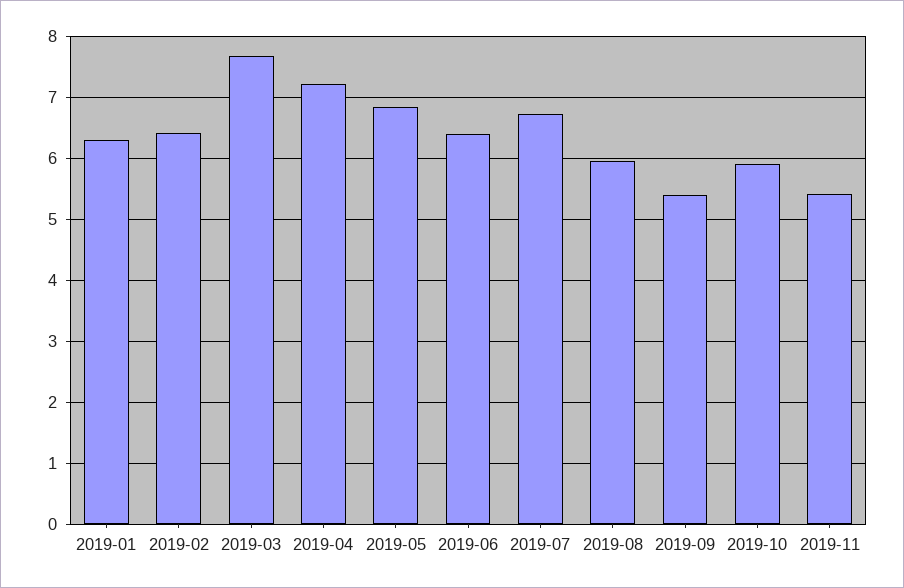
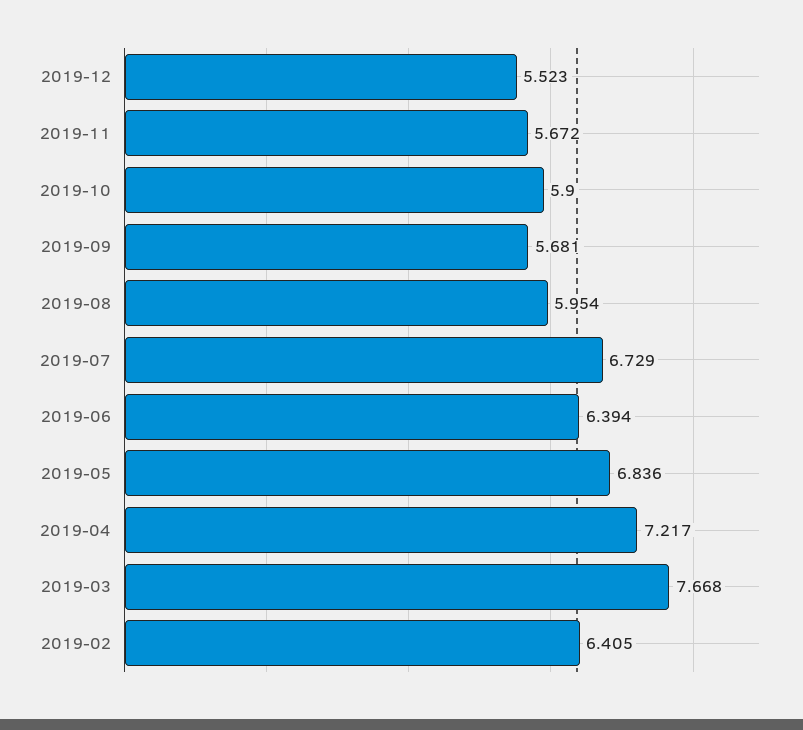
2019-01: 6.3 -> none
2019-09: 5.4 -> 5.681
2019-11: 5.4 -> 5.672
2019-12: none -> 5.523

